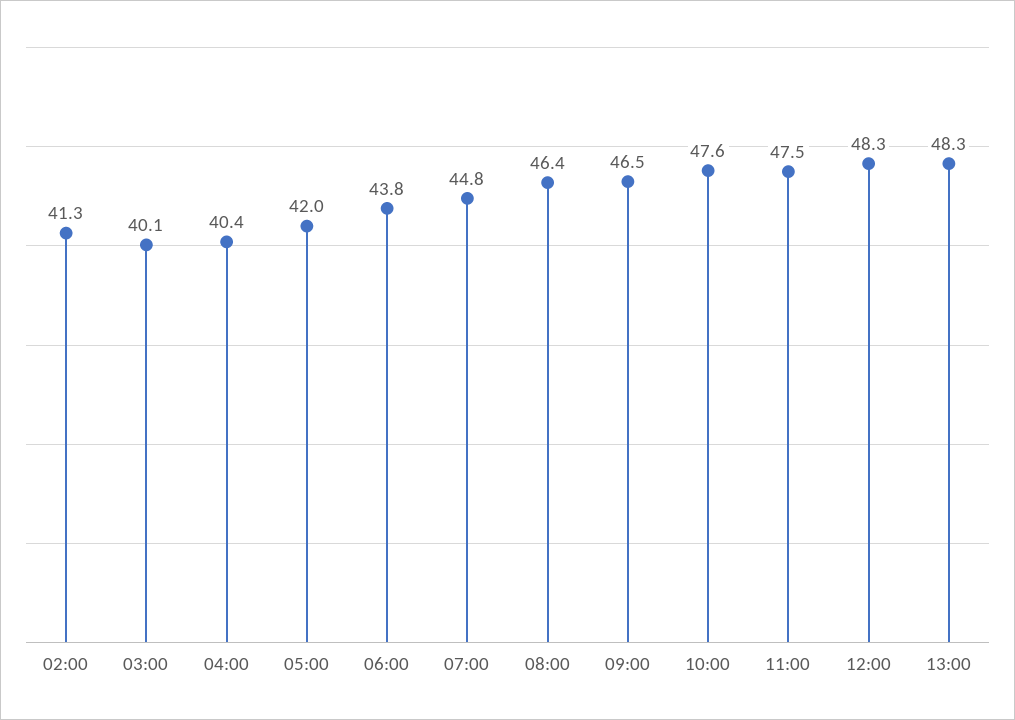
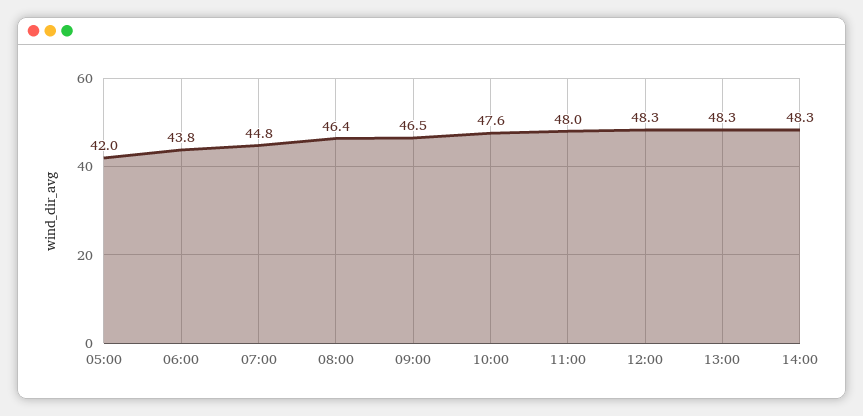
02:00: 41.3 -> none
03:00: 40.1 -> none
04:00: 40.4 -> none
11:00: 47.5 -> 48
14:00: none -> 48.3

